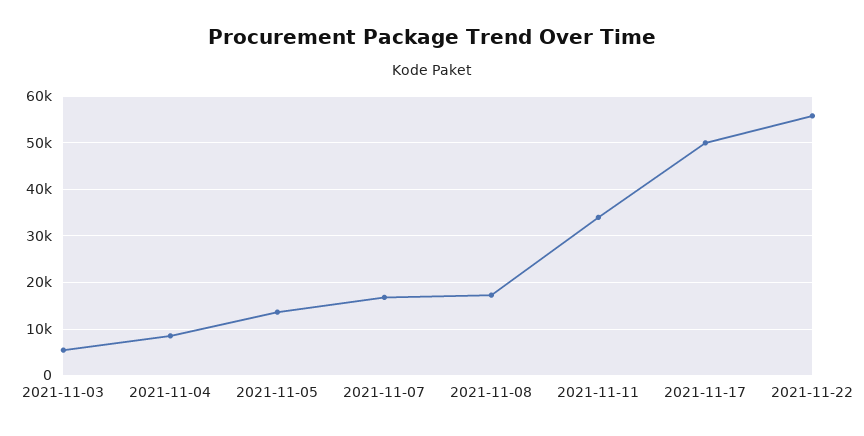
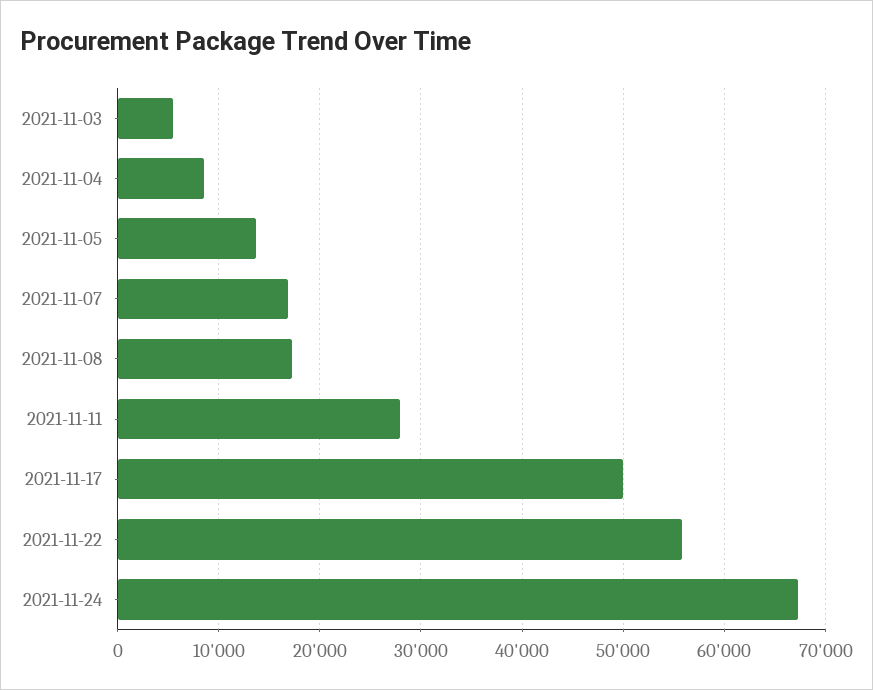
2021-11-11: 34000 -> 28000
2021-11-24: none -> 67000

